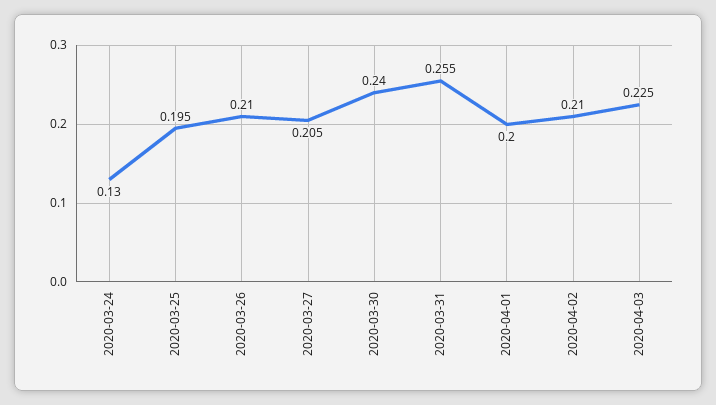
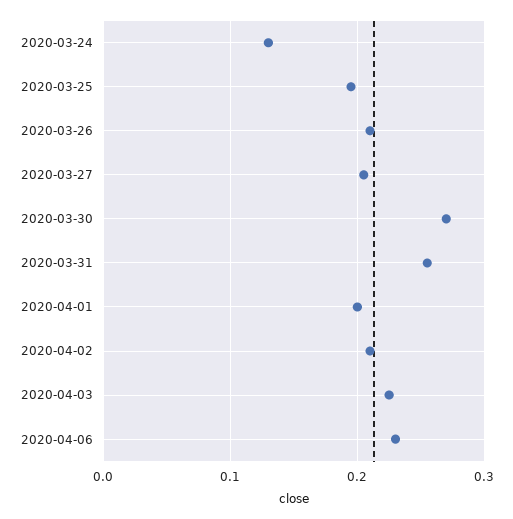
2020-03-30: 0.24 -> 0.27
2020-04-06: none -> 0.23

